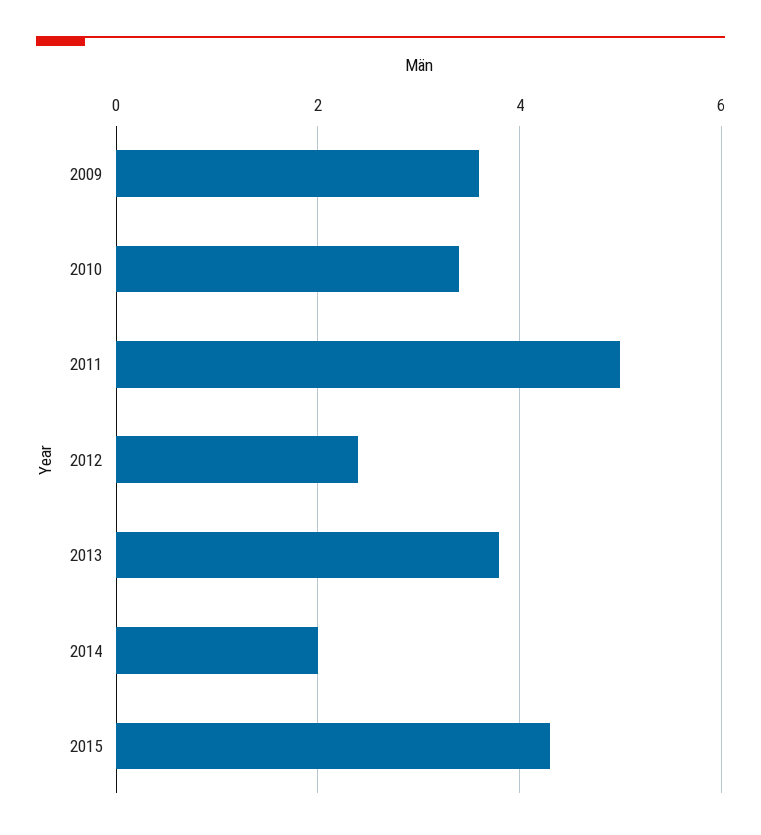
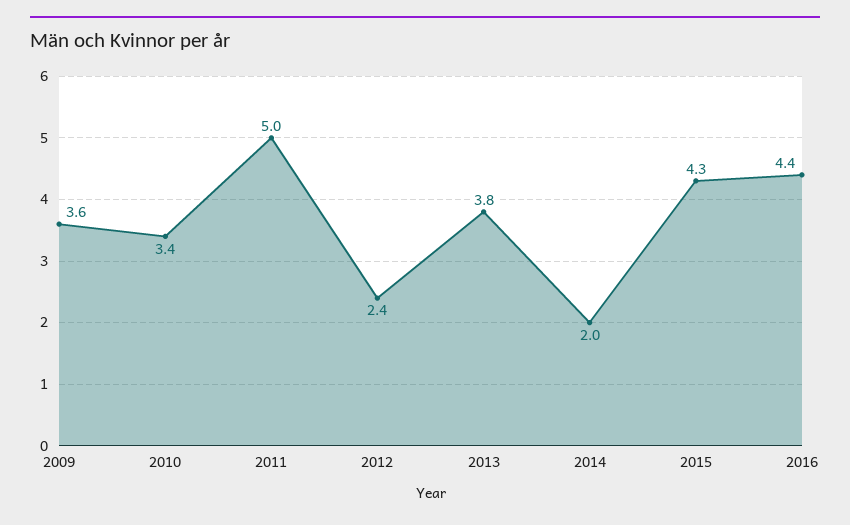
2016: none -> 4.4

